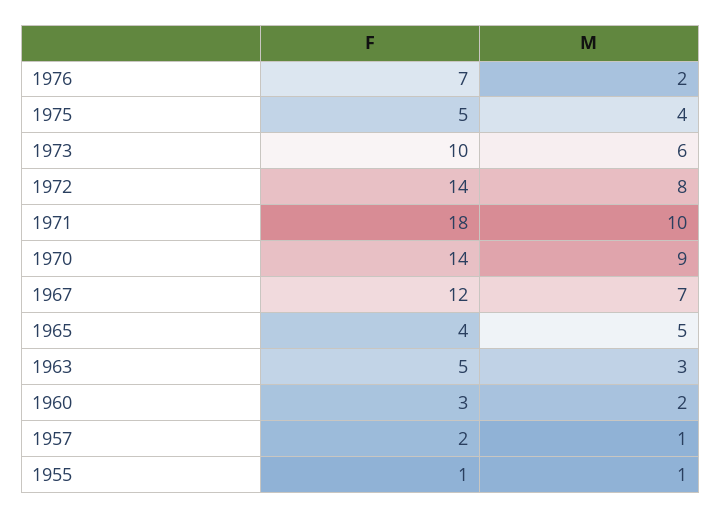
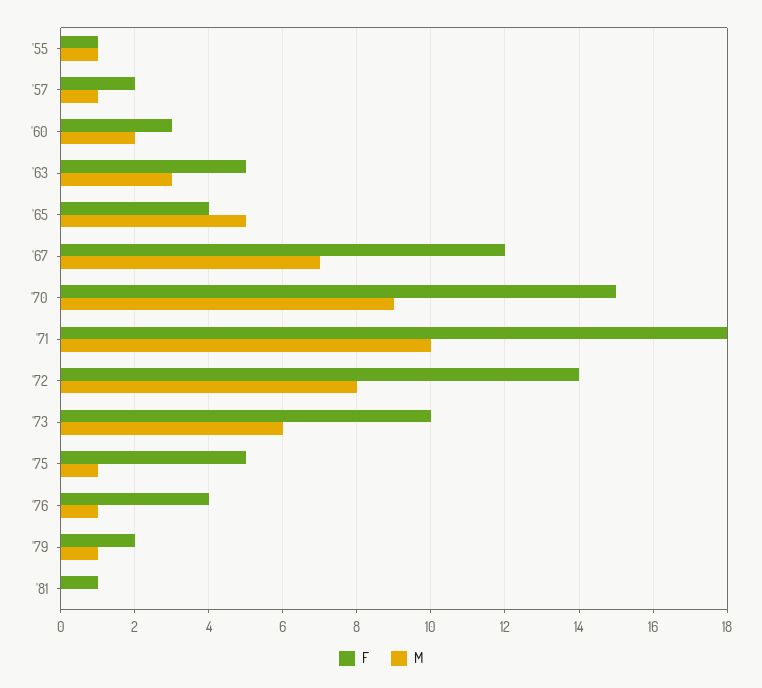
F, 1976: 7 -> 4
M, 1976: 2 -> 1
M, 1975: 4 -> 1
F, 1970: 14 -> 15
F, '79: none -> 2
M, '79: none -> 1
F, '81: none -> 1
M, '81: none -> 0

